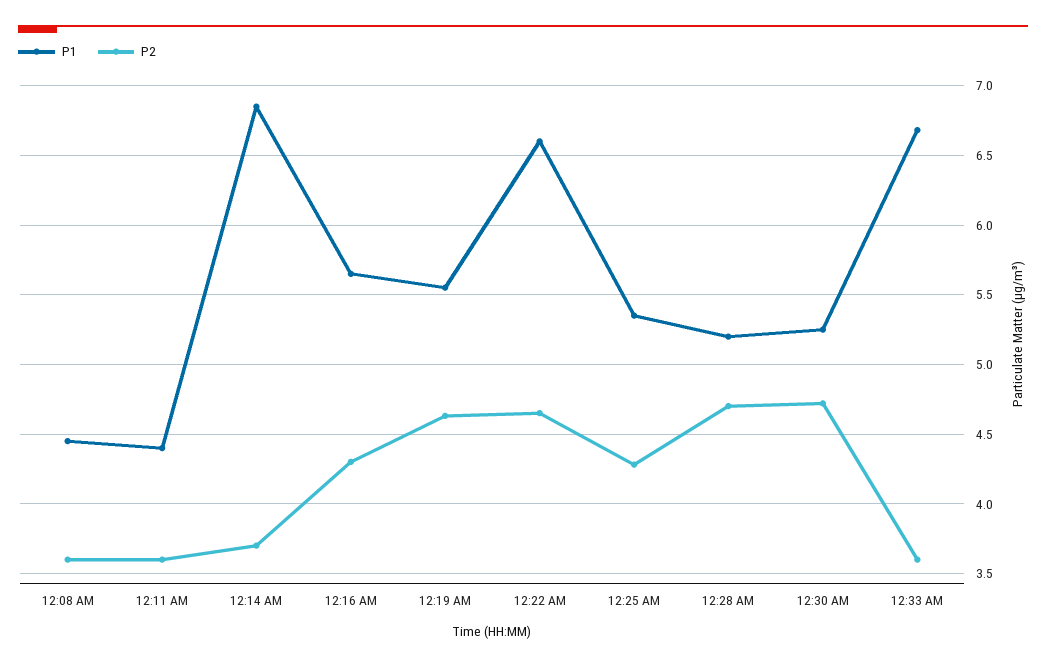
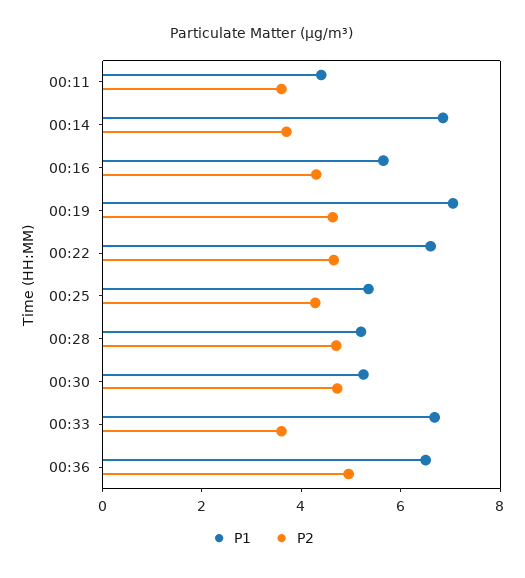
P1, 12:08 AM: 4.45 -> none
P2, 12:08 AM: 3.6 -> none
P1, 12:19 AM: 5.55 -> 7
P1, 00:36: none -> 6.5
P2, 00:36: none -> 5

